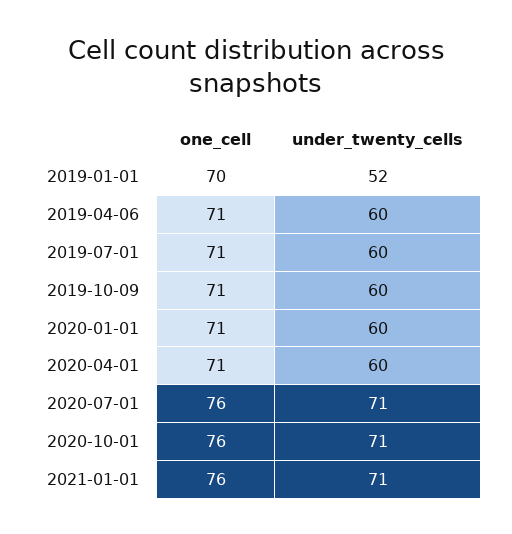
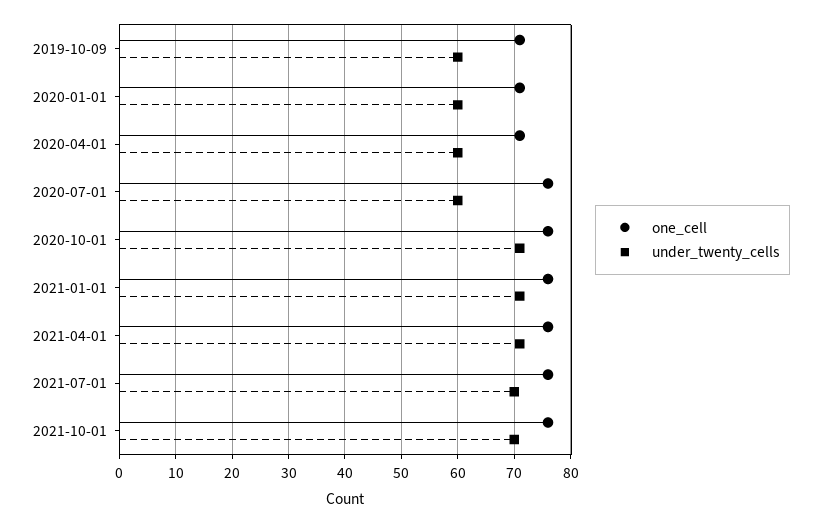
one_cell, 2019-01-01: 70 -> none
under_twenty_cells, 2019-01-01: 52 -> none
one_cell, 2019-04-06: 71 -> none
under_twenty_cells, 2019-04-06: 60 -> none
one_cell, 2019-07-01: 71 -> none
under_twenty_cells, 2019-07-01: 60 -> none
under_twenty_cells, 2020-07-01: 71 -> 60
one_cell, 2021-04-01: none -> 75
under_twenty_cells, 2021-04-01: none -> 70
one_cell, 2021-07-01: none -> 75
under_twenty_cells, 2021-07-01: none -> 70
one_cell, 2021-10-01: none -> 75
under_twenty_cells, 2021-10-01: none -> 70

